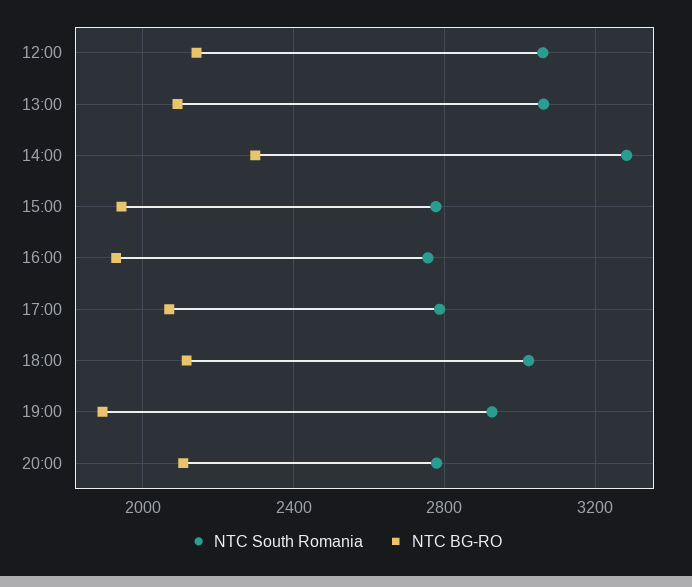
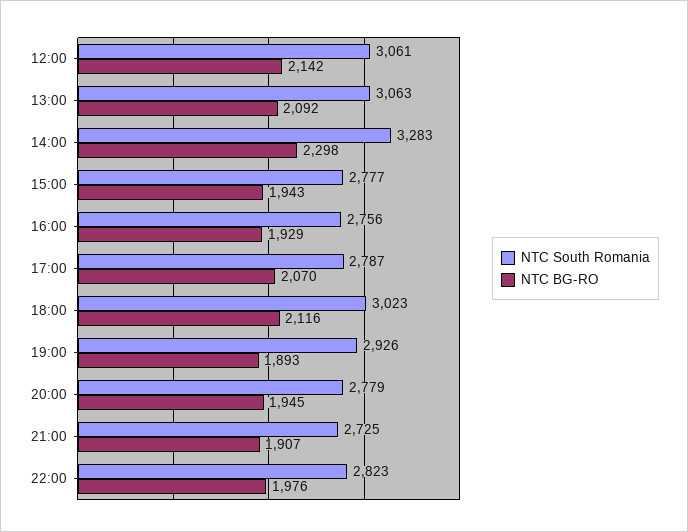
NTC BG-RO, 20:00: 2100 -> 1945
NTC South Romania, 21:00: none -> 2725
NTC BG-RO, 21:00: none -> 1907
NTC South Romania, 22:00: none -> 2823
NTC BG-RO, 22:00: none -> 1976

